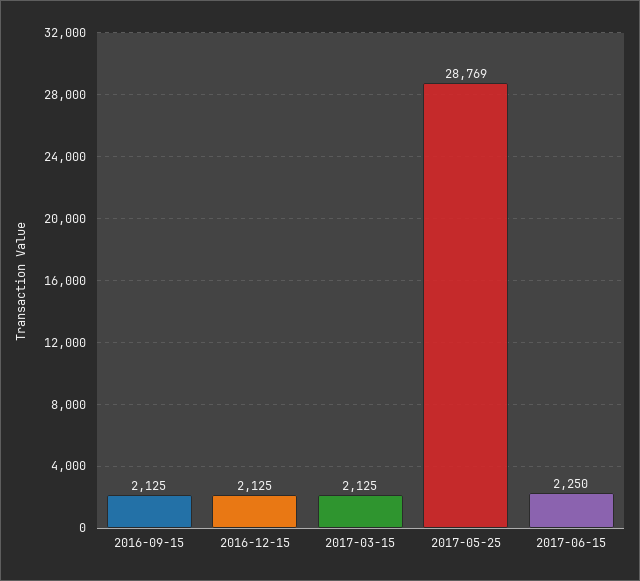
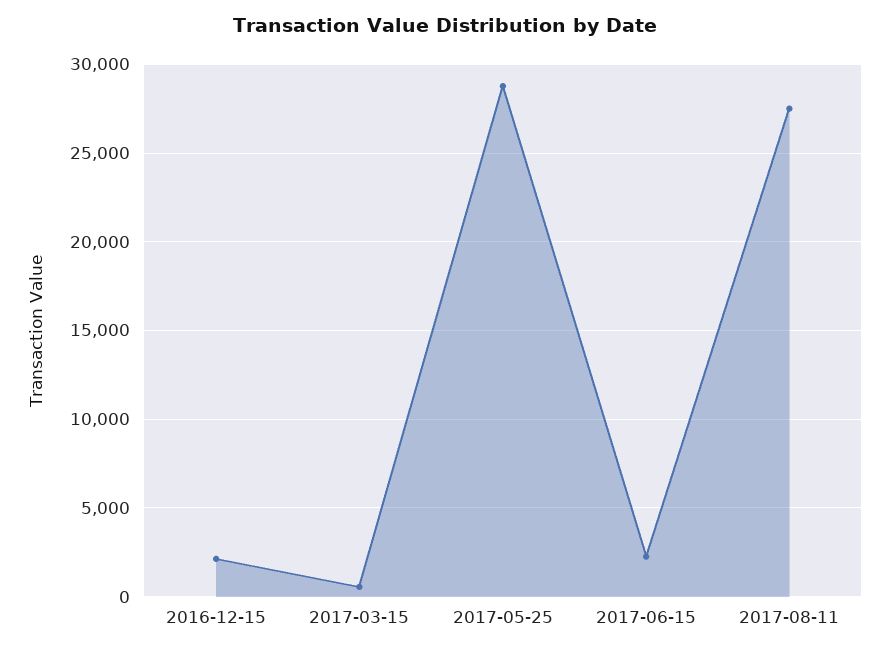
2016-09-15: 2125 -> none
2017-03-15: 2125 -> 500
2017-08-11: none -> 27500

